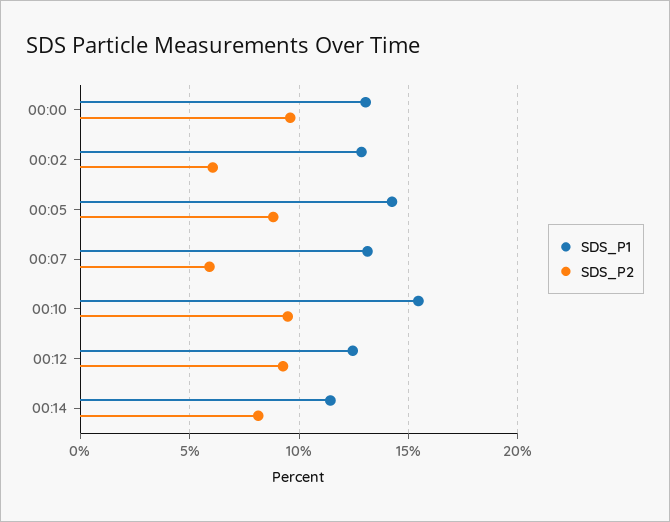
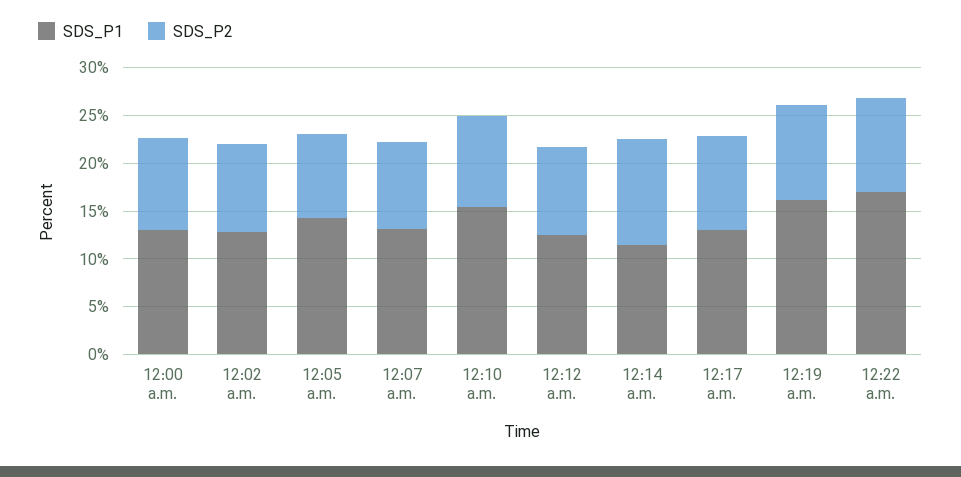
SDS_P2, 00:02: 6 -> 9
SDS_P2, 00:07: 6 -> 9
SDS_P2, 00:14: 8 -> 11
SDS_P1, 12:17 a.m.: none -> 13
SDS_P2, 12:17 a.m.: none -> 10
SDS_P1, 12:19 a.m.: none -> 16
SDS_P2, 12:19 a.m.: none -> 10
SDS_P1, 12:22 a.m.: none -> 17
SDS_P2, 12:22 a.m.: none -> 10

